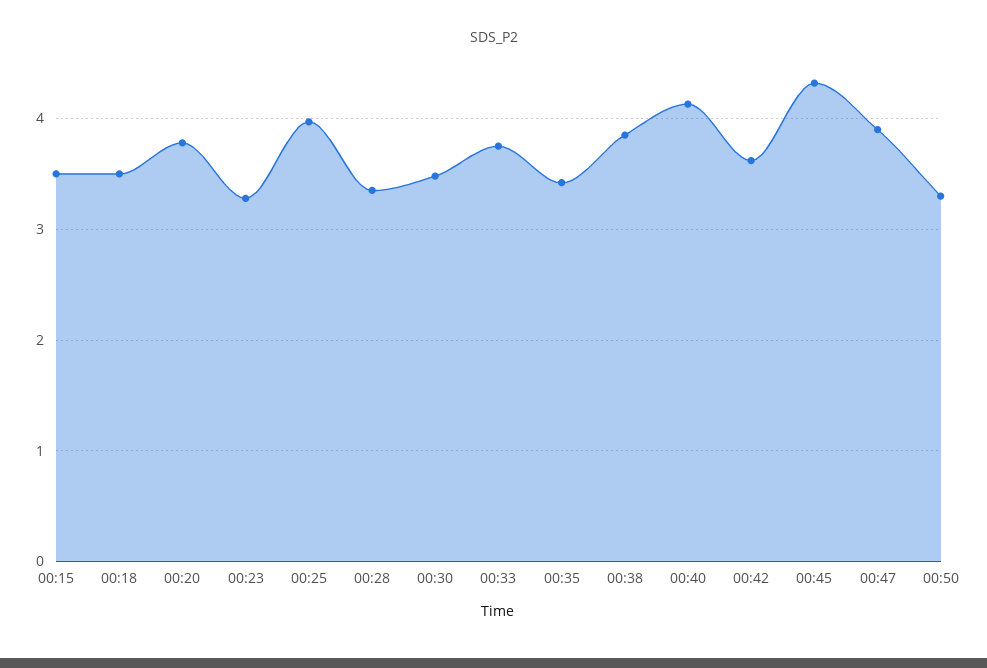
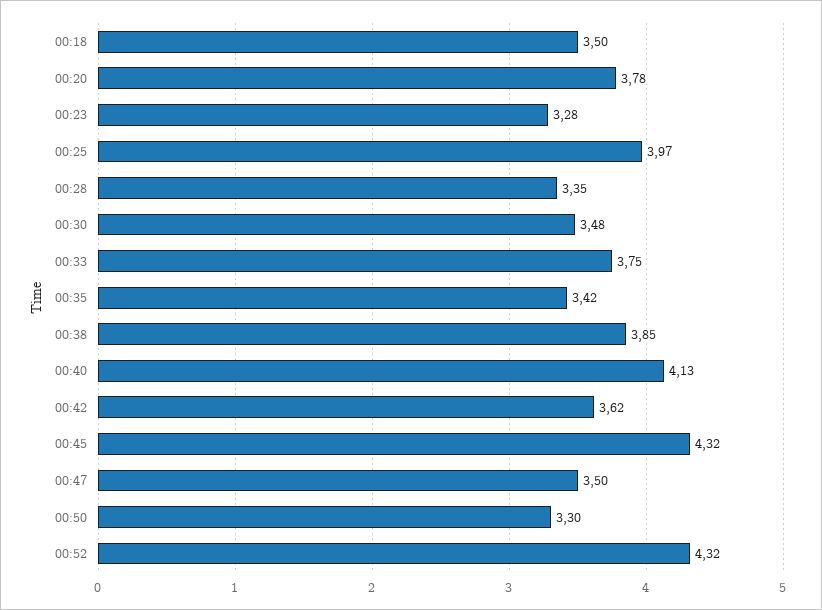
00:15: 3.5 -> none
00:47: 3.9 -> 3.5
00:52: none -> 4.32

